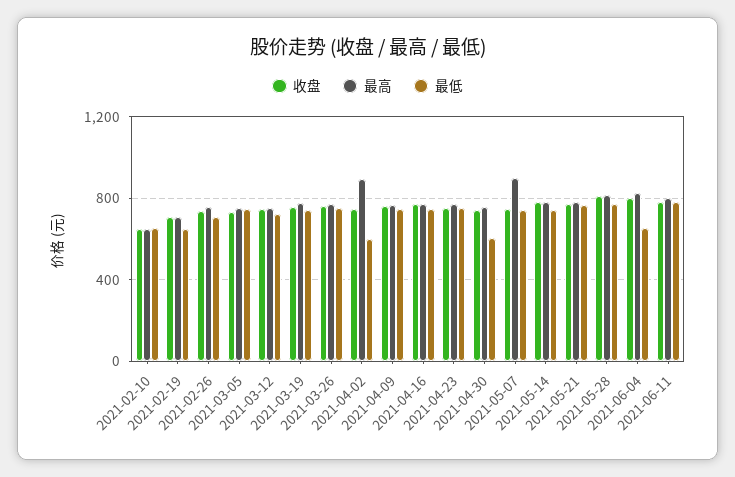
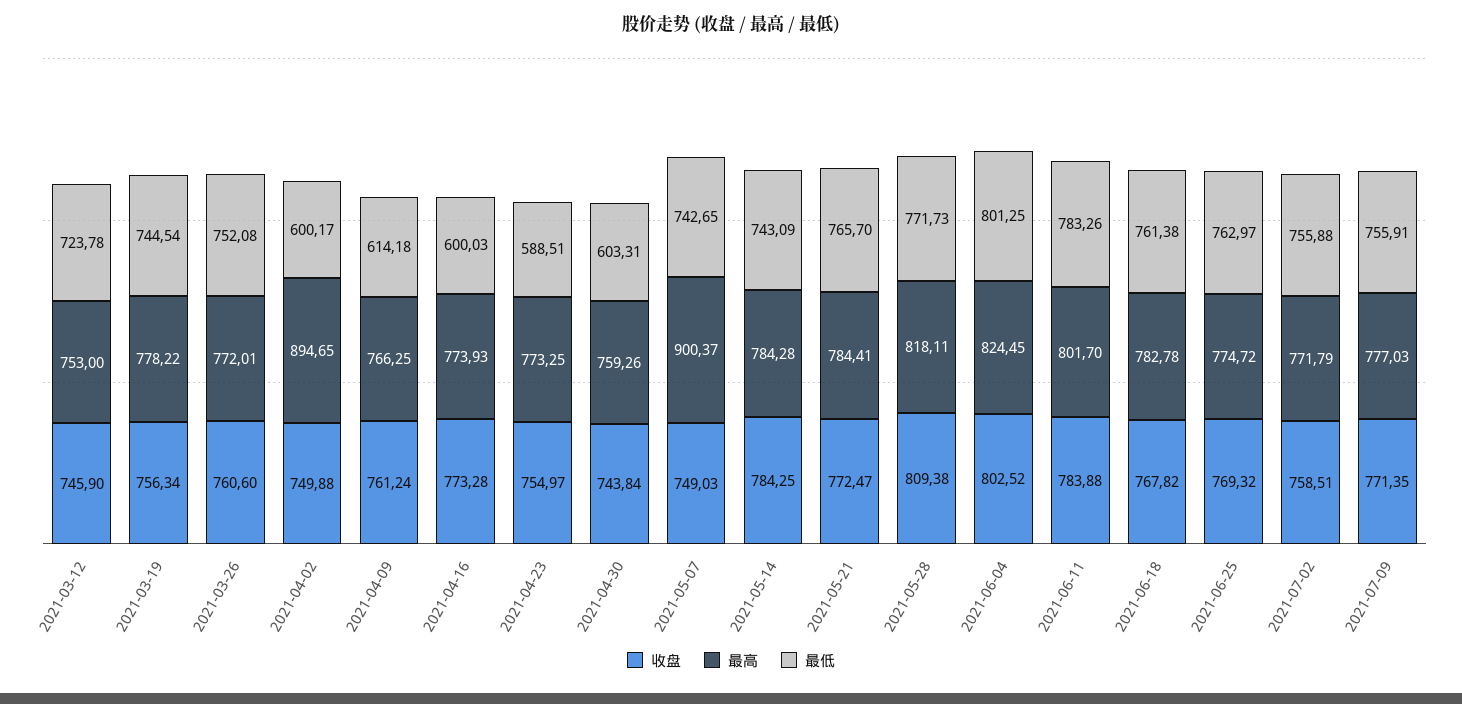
收盘, 2021-02-10: 650 -> none
最高, 2021-02-10: 650 -> none
最低, 2021-02-10: 650 -> none
收盘, 2021-02-19: 700 -> none
最高, 2021-02-19: 700 -> none
最低, 2021-02-19: 650 -> none
收盘, 2021-02-26: 750 -> none
最高, 2021-02-26: 750 -> none
最低, 2021-02-26: 700 -> none
收盘, 2021-03-05: 750 -> none
最高, 2021-03-05: 750 -> none
最低, 2021-03-05: 750 -> none
最低, 2021-04-09: 750 -> 614.18
最低, 2021-04-16: 750 -> 600.03
最低, 2021-04-23: 750 -> 588.51
最低, 2021-06-04: 650 -> 801.25
收盘, 2021-06-18: none -> 767.82
最高, 2021-06-18: none -> 782.78
最低, 2021-06-18: none -> 761.38
收盘, 2021-06-25: none -> 769.32
最高, 2021-06-25: none -> 774.72
最低, 2021-06-25: none -> 762.97
收盘, 2021-07-02: none -> 758.51
最高, 2021-07-02: none -> 771.79
最低, 2021-07-02: none -> 755.88
收盘, 2021-07-09: none -> 771.35
最高, 2021-07-09: none -> 777.03
最低, 2021-07-09: none -> 755.91

